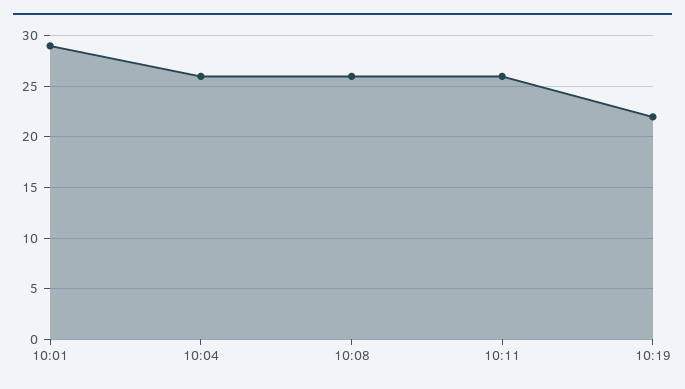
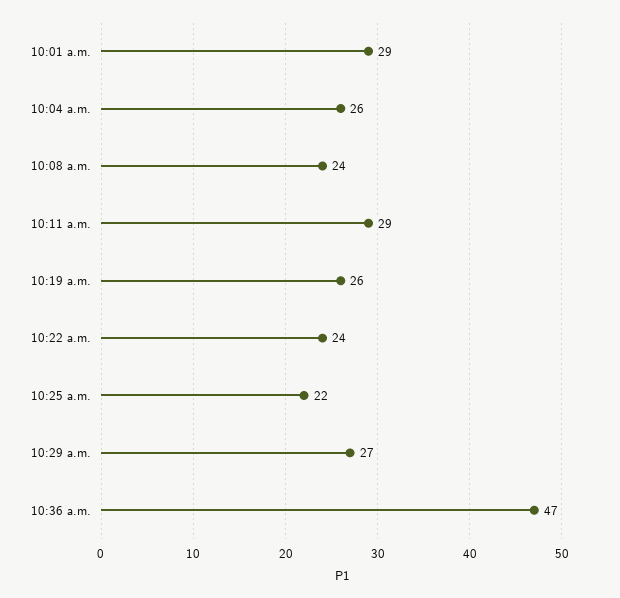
10:08: 26 -> 24
10:11: 26 -> 29
10:19: 22 -> 26
10:22 a.m.: none -> 24
10:25 a.m.: none -> 22
10:29 a.m.: none -> 27
10:36 a.m.: none -> 47

